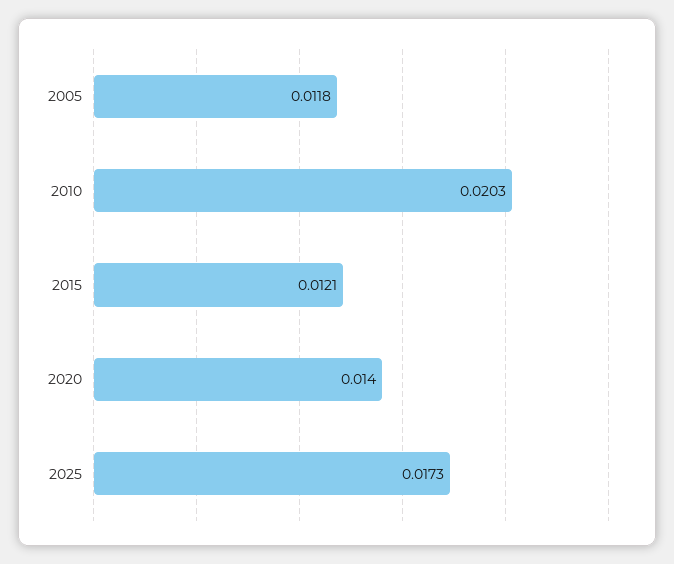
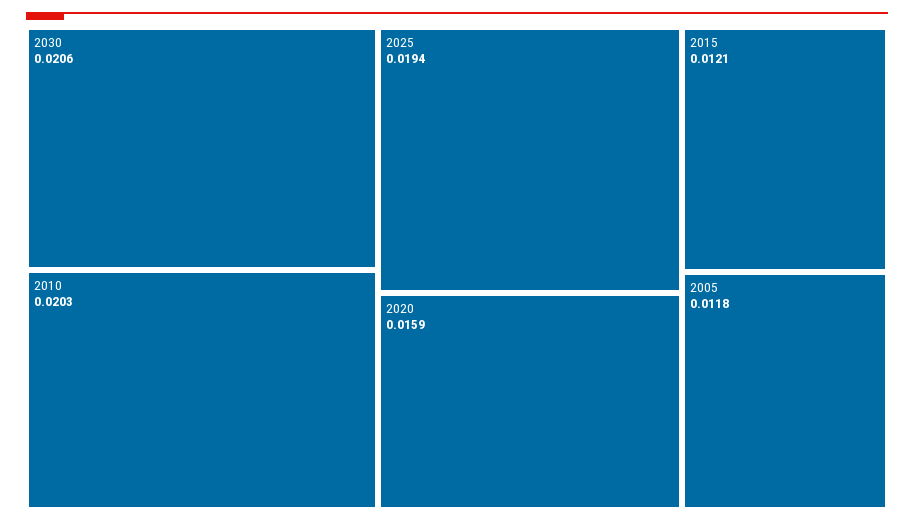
2020: 0.014 -> 0.0159
2025: 0.0173 -> 0.0194
2030: none -> 0.0206

